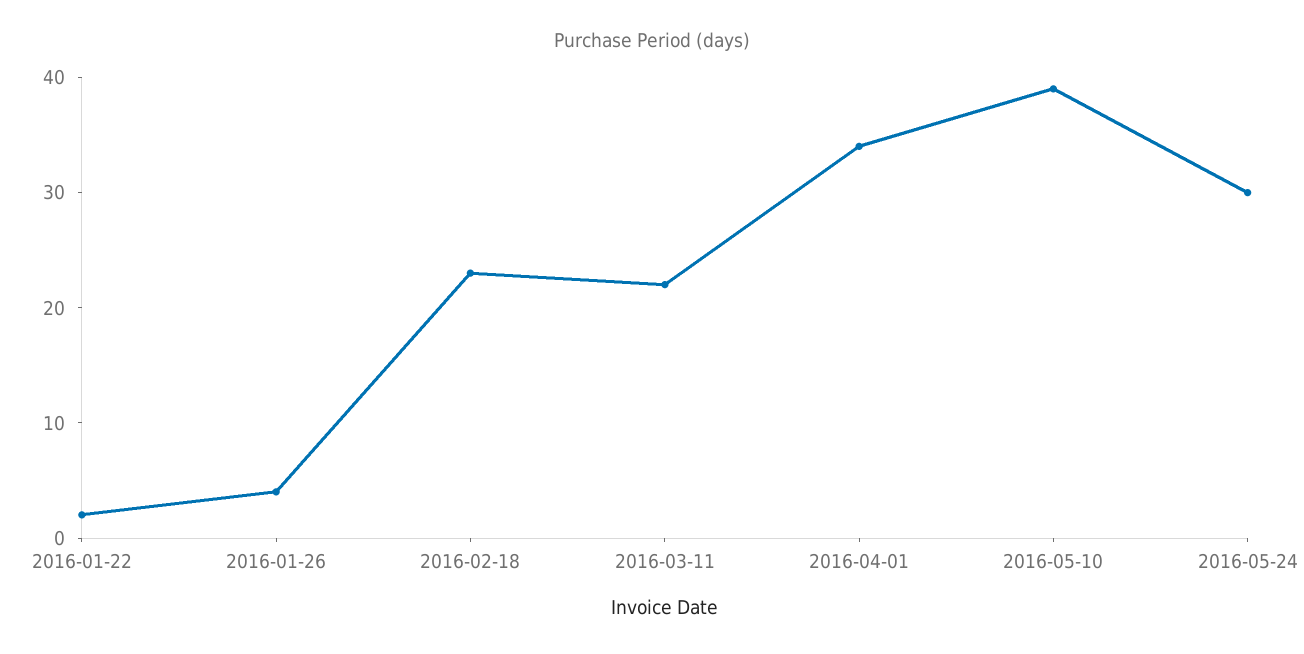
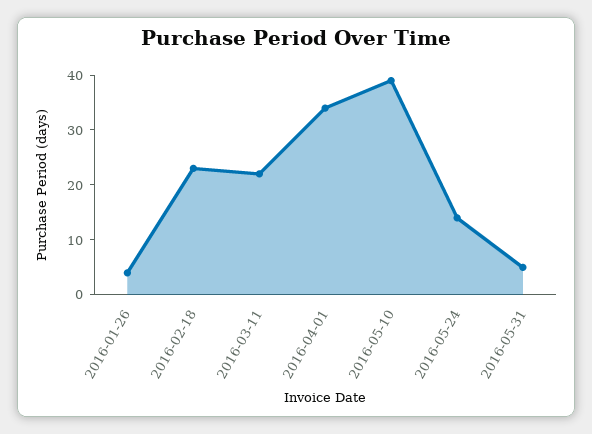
2016-01-22: 2 -> none
2016-05-24: 30 -> 15
2016-05-31: none -> 5

